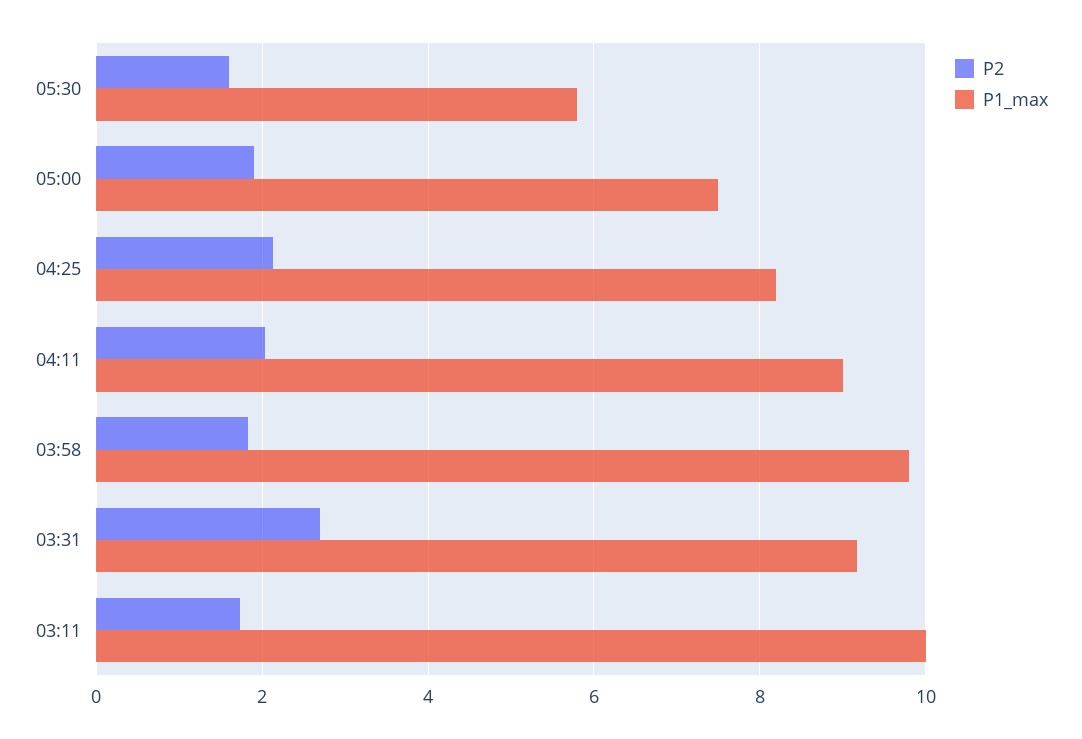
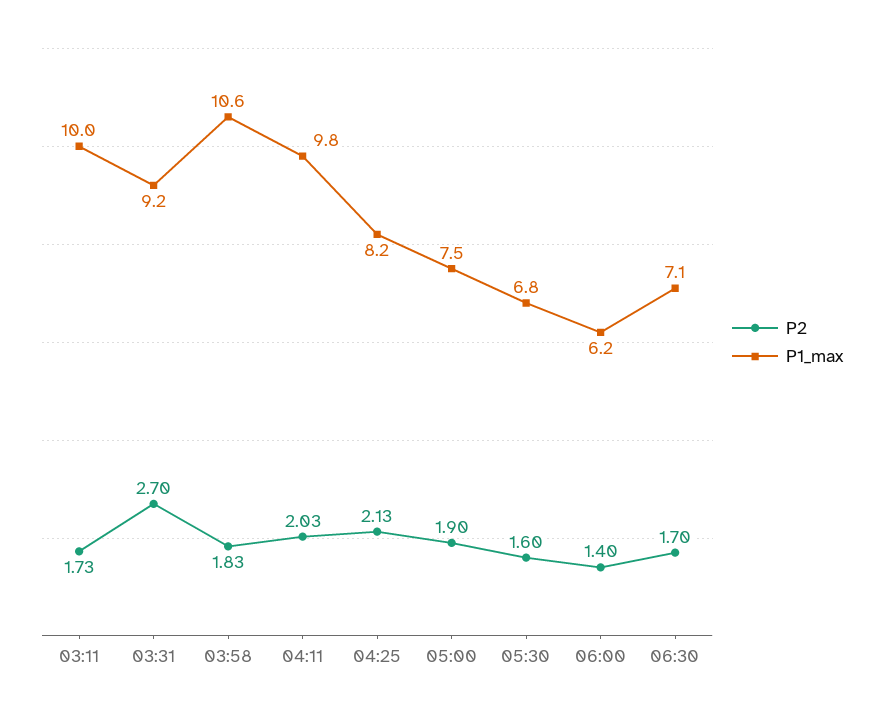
P1_max, 05:30: 5.8 -> 6.8
P1_max, 04:11: 9 -> 9.8
P1_max, 03:58: 9.8 -> 10.6
P2, 06:00: none -> 1.4
P1_max, 06:00: none -> 6.2
P2, 06:30: none -> 1.7
P1_max, 06:30: none -> 7.1

